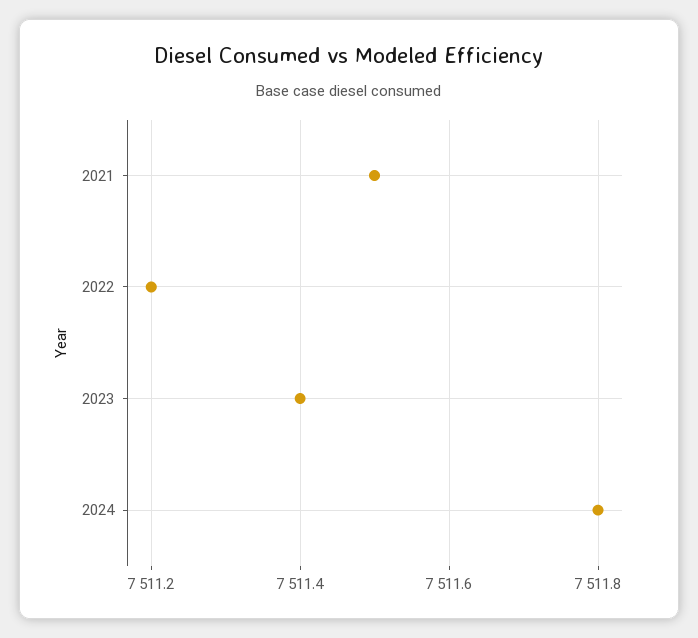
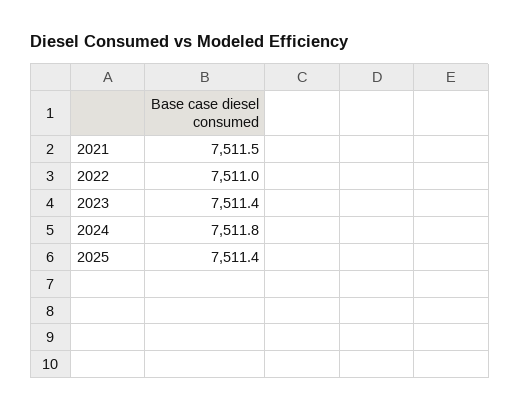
2022: 7511.2 -> 7511
2025: none -> 7511.4

